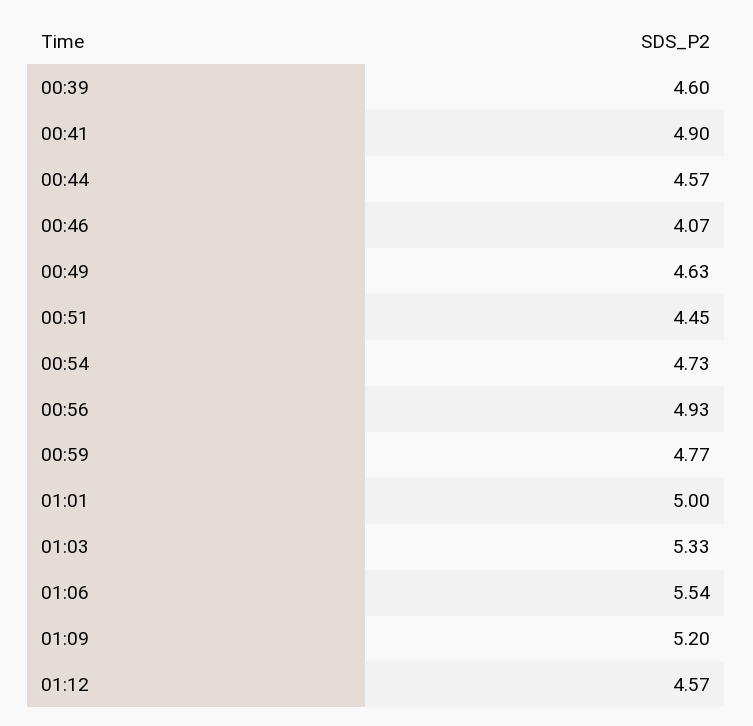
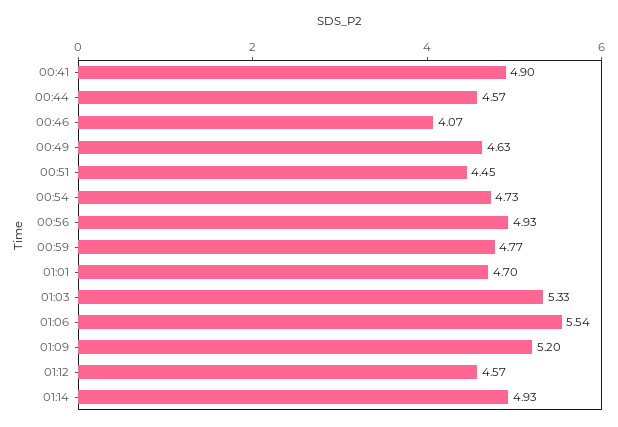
00:39: 4.6 -> none
01:01: 5 -> 4.7
01:14: none -> 4.93

